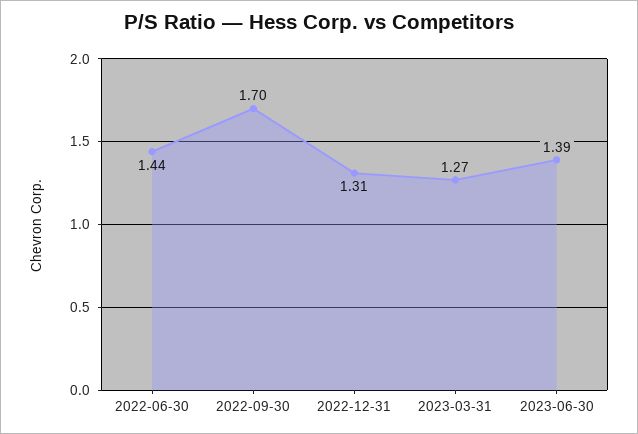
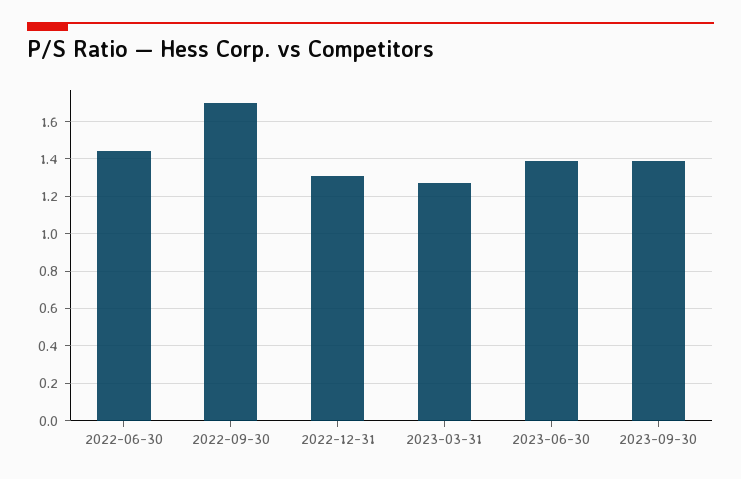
2023-09-30: none -> 1.4

